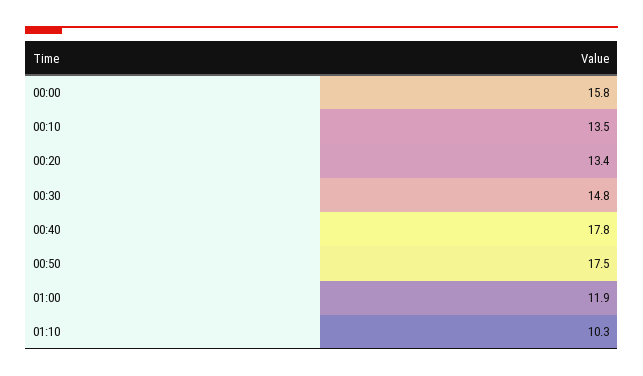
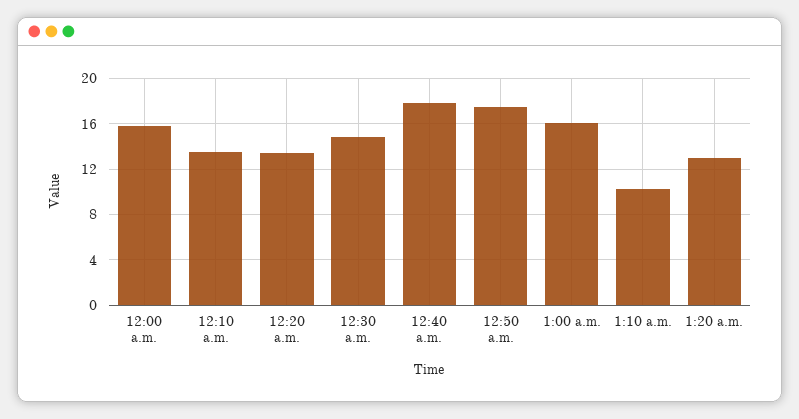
01:00: 11.9 -> 16
1:20 a.m.: none -> 13

